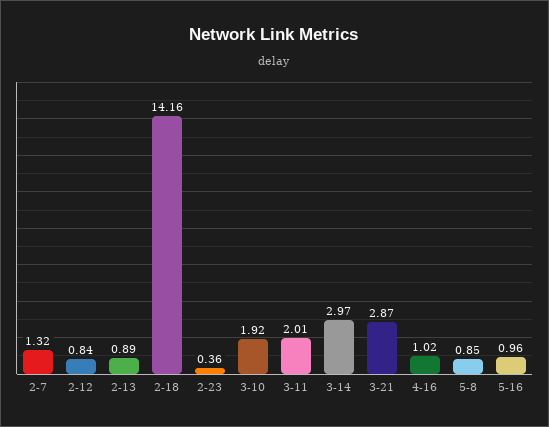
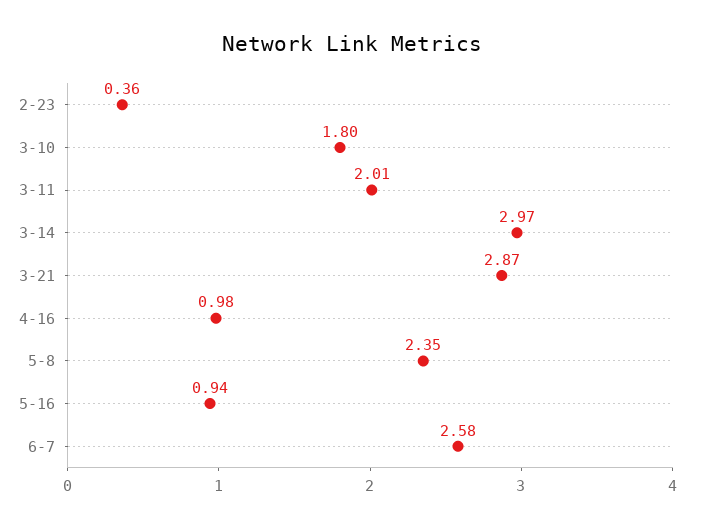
2-7: 1.32 -> none
2-12: 0.84 -> none
2-13: 0.89 -> none
2-18: 14.16 -> none
3-10: 1.92 -> 1.8
4-16: 1.02 -> 0.98
5-8: 0.85 -> 2.35
5-16: 0.96 -> 0.94
6-7: none -> 2.58

